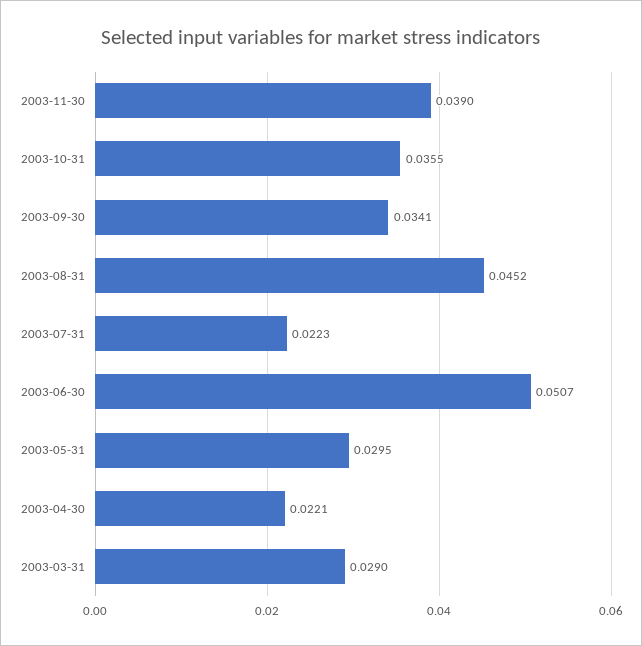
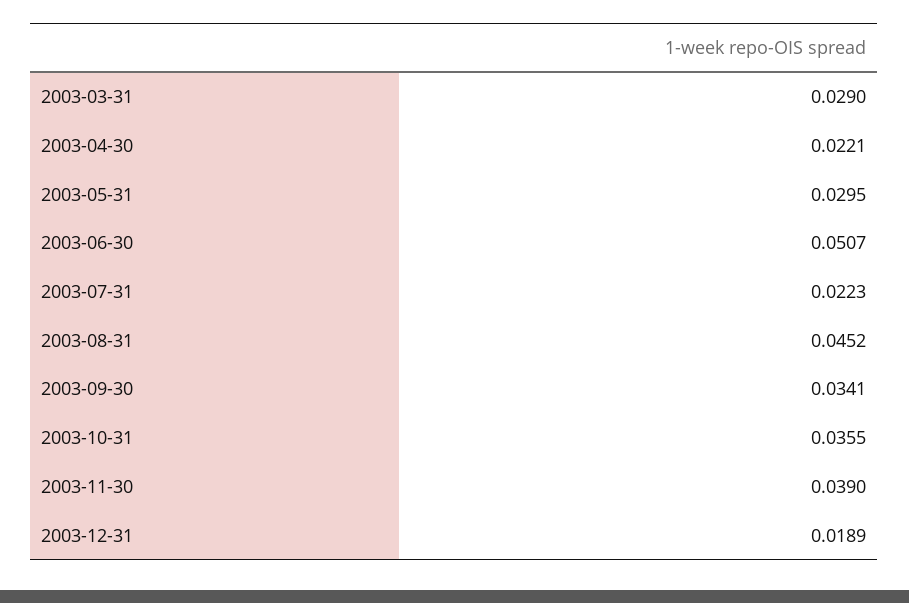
2003-12-31: none -> 0.0189

